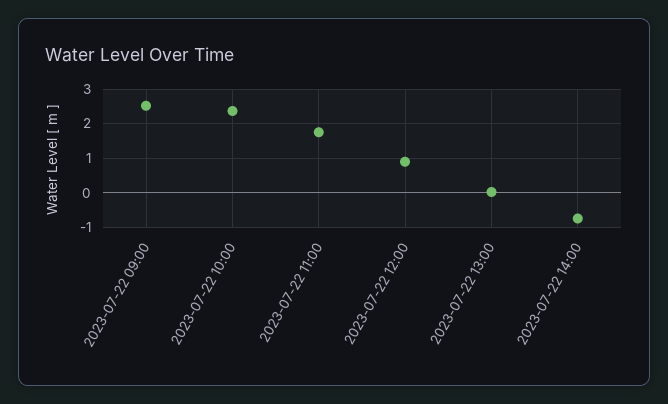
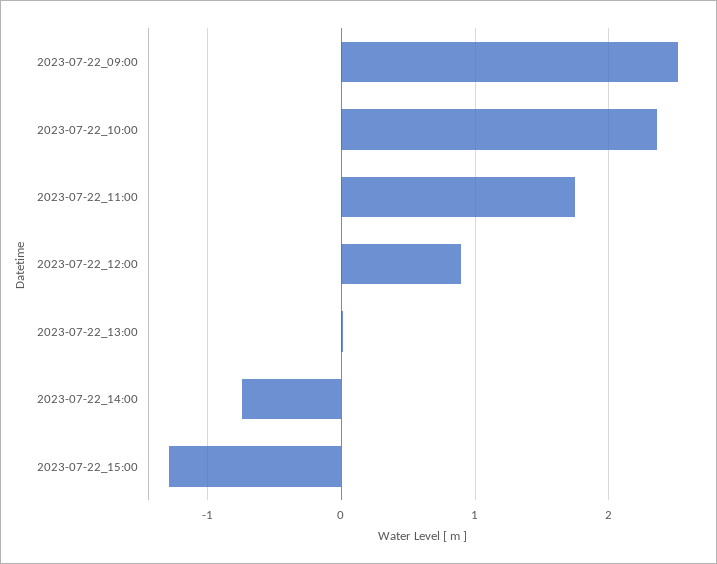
2023-07-22_15:00: none -> -1.3

